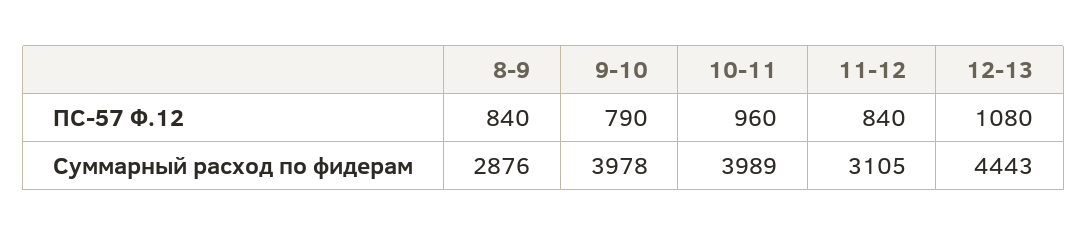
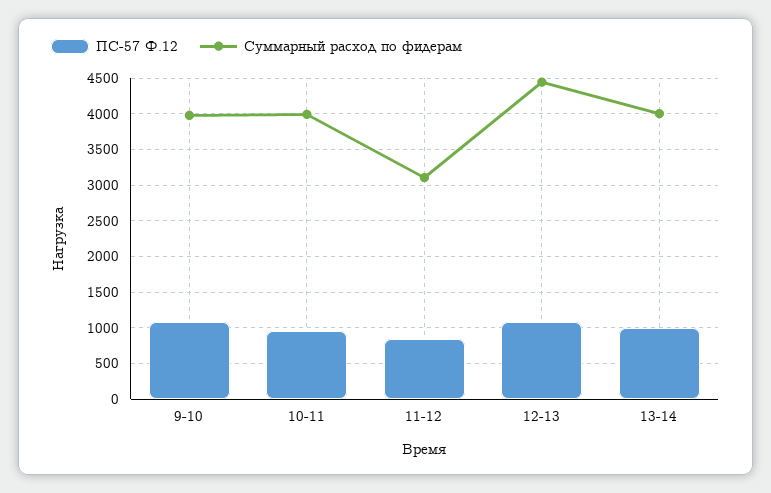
ПС-57 Ф.12, 8-9: 840 -> none
ПС-57 Ф.12, 9-10: 790 -> 1100
Суммарный расход по фидерам, 8-9: 2876 -> none
ПС-57 Ф.12, 13-14: none -> 1000
Суммарный расход по фидерам, 13-14: none -> 4000

